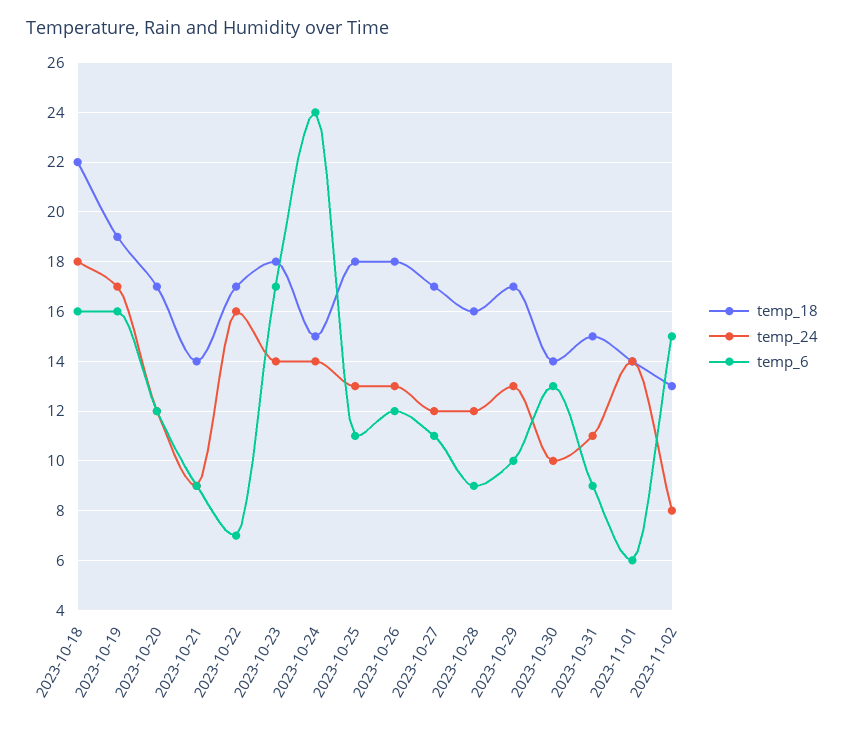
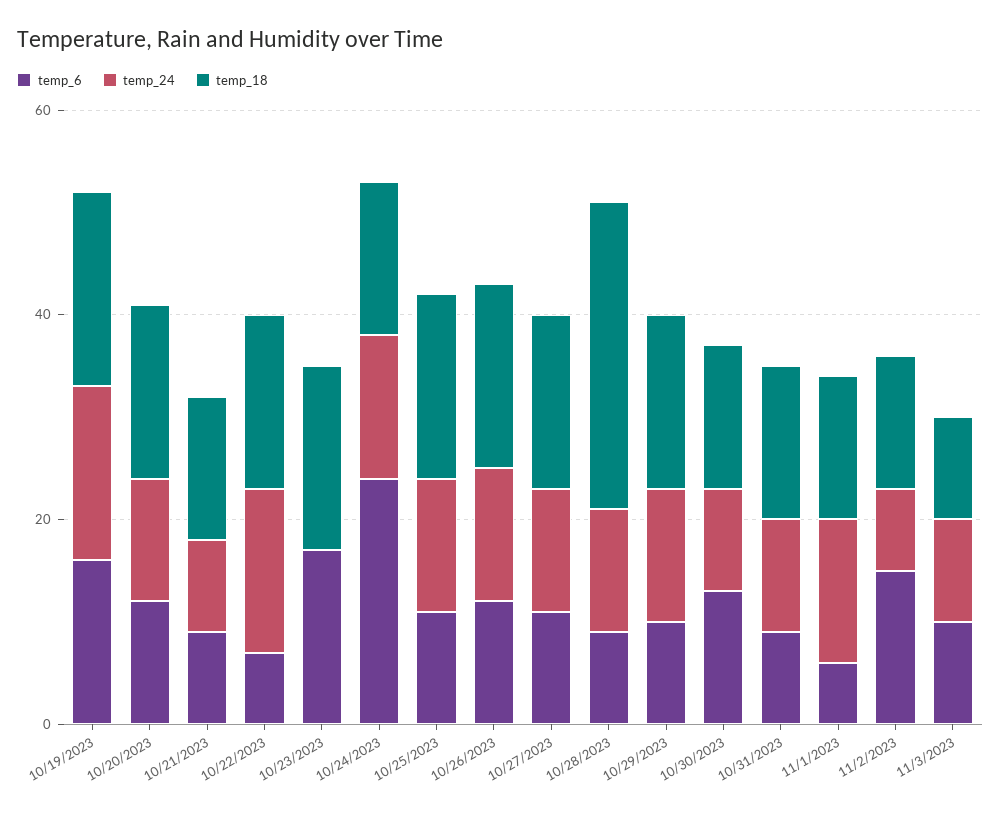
temp_18, 2023-10-18: 22 -> none
temp_24, 2023-10-18: 18 -> none
temp_6, 2023-10-18: 16 -> none
temp_24, 2023-10-23: 14 -> 0
temp_18, 2023-10-28: 16 -> 30
temp_6, 11/3/2023: none -> 10
temp_24, 11/3/2023: none -> 10
temp_18, 11/3/2023: none -> 10

